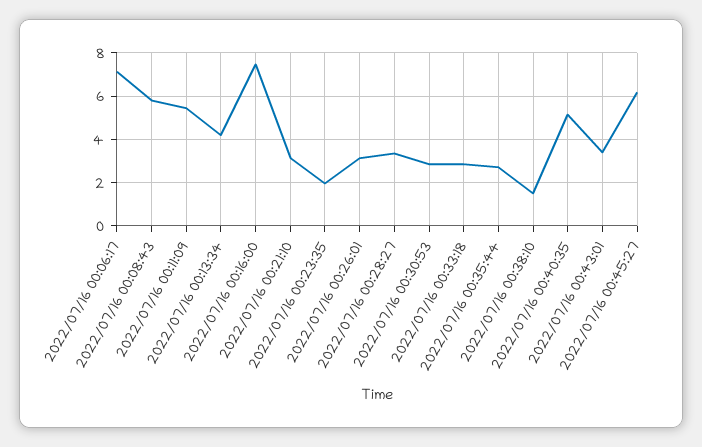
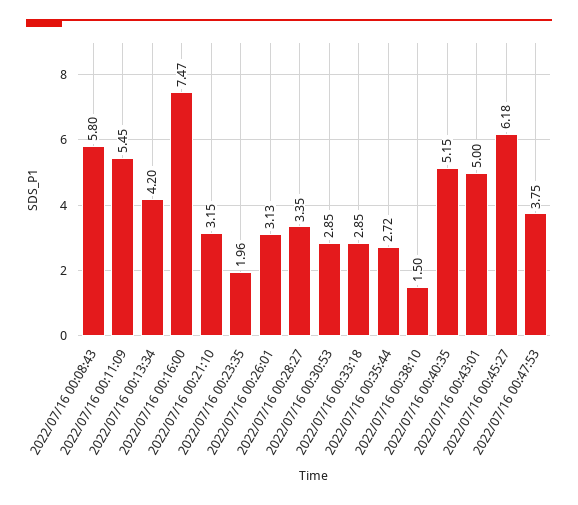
2022/07/16 00:06:17: 7 -> none
2022/07/16 00:43:01: 3.5 -> 5
2022/07/16 00:47:53: none -> 3.75

